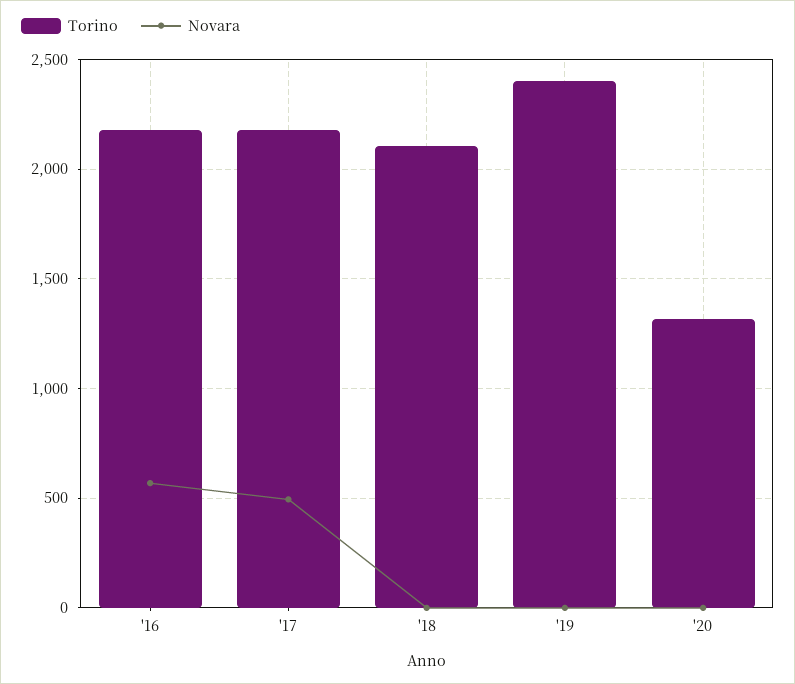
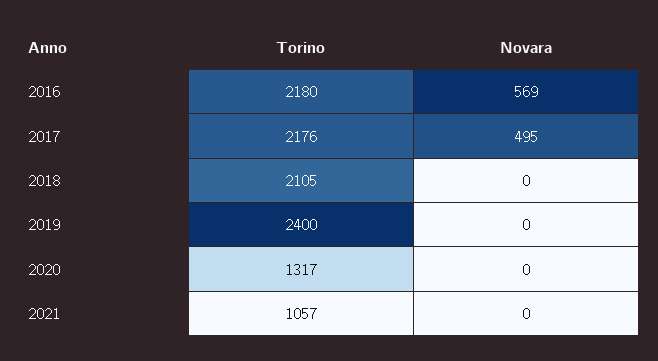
Torino, 2021: none -> 1057
Novara, 2021: none -> 0

